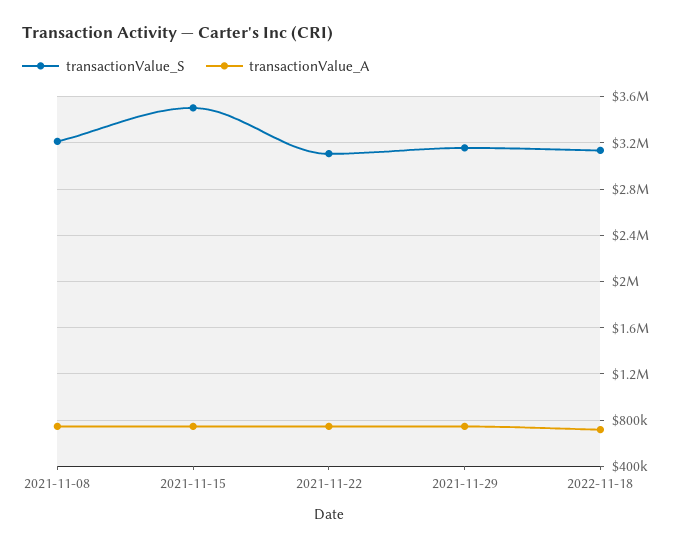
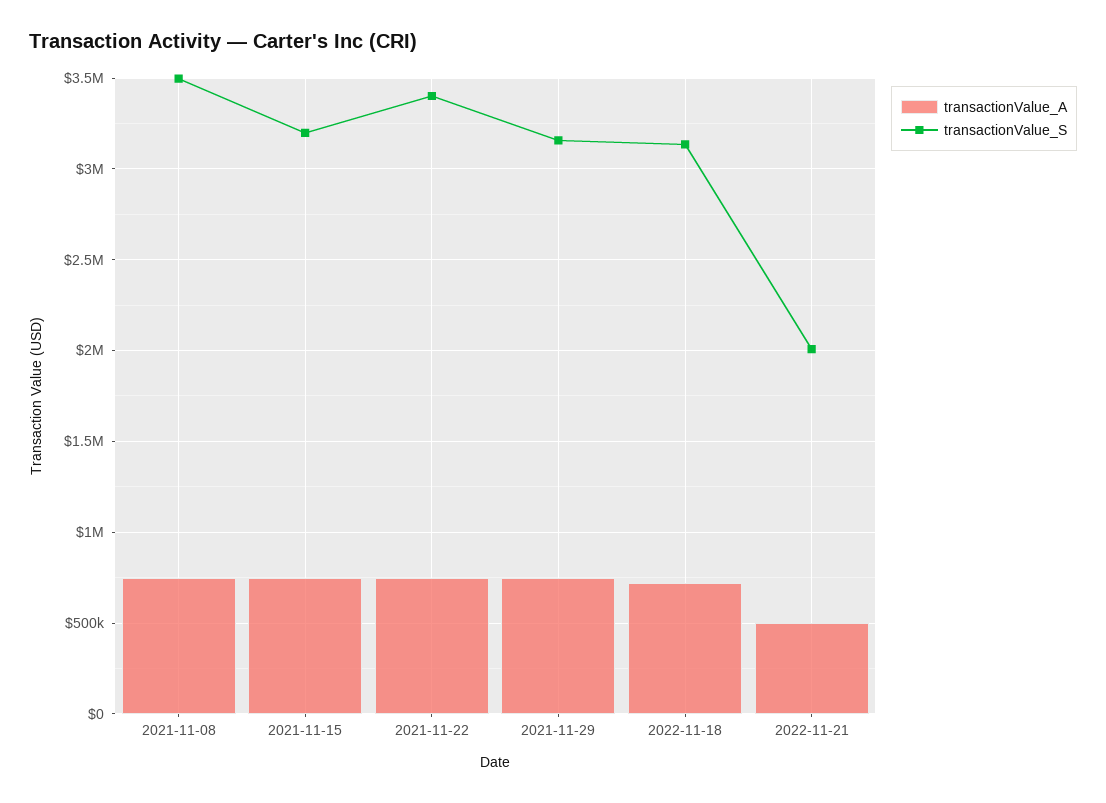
transactionValue_S, 2021-11-08: 3200000 -> 3500000
transactionValue_S, 2021-11-15: 3500000 -> 3200000
transactionValue_S, 2021-11-22: 3100000 -> 3400000
transactionValue_A, 2022-11-21: none -> 500000
transactionValue_S, 2022-11-21: none -> 2000000

